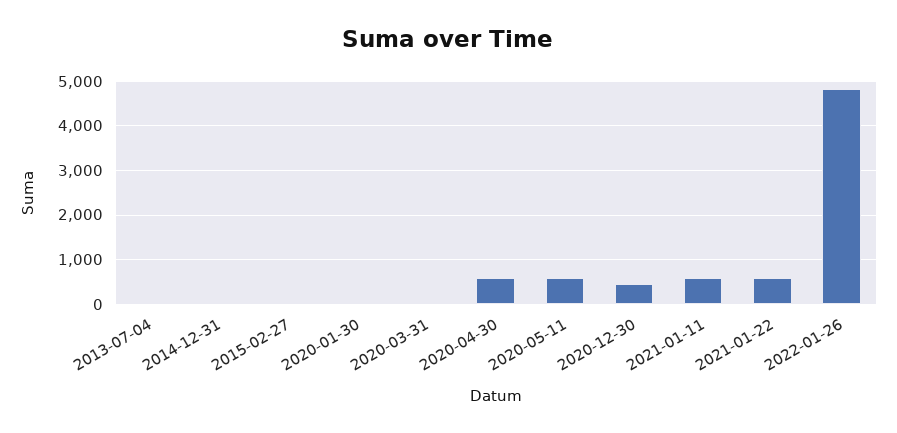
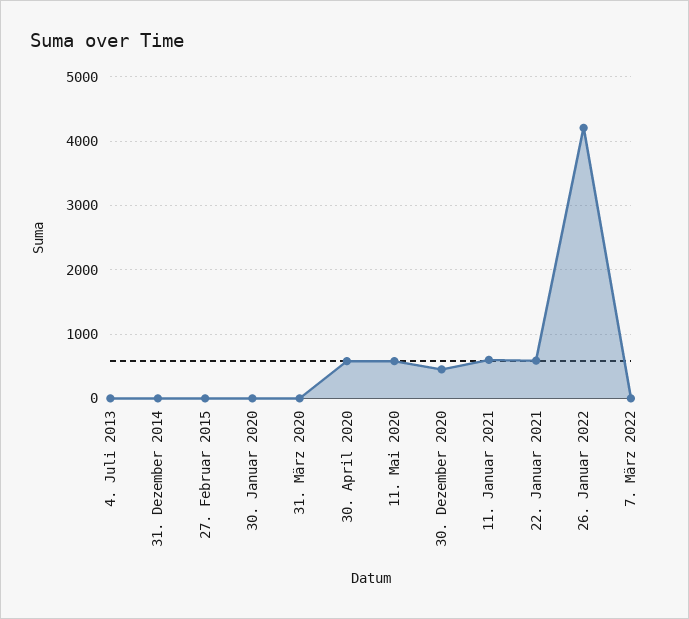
2022-01-26: 4800 -> 4200
7. März 2022: none -> 0

